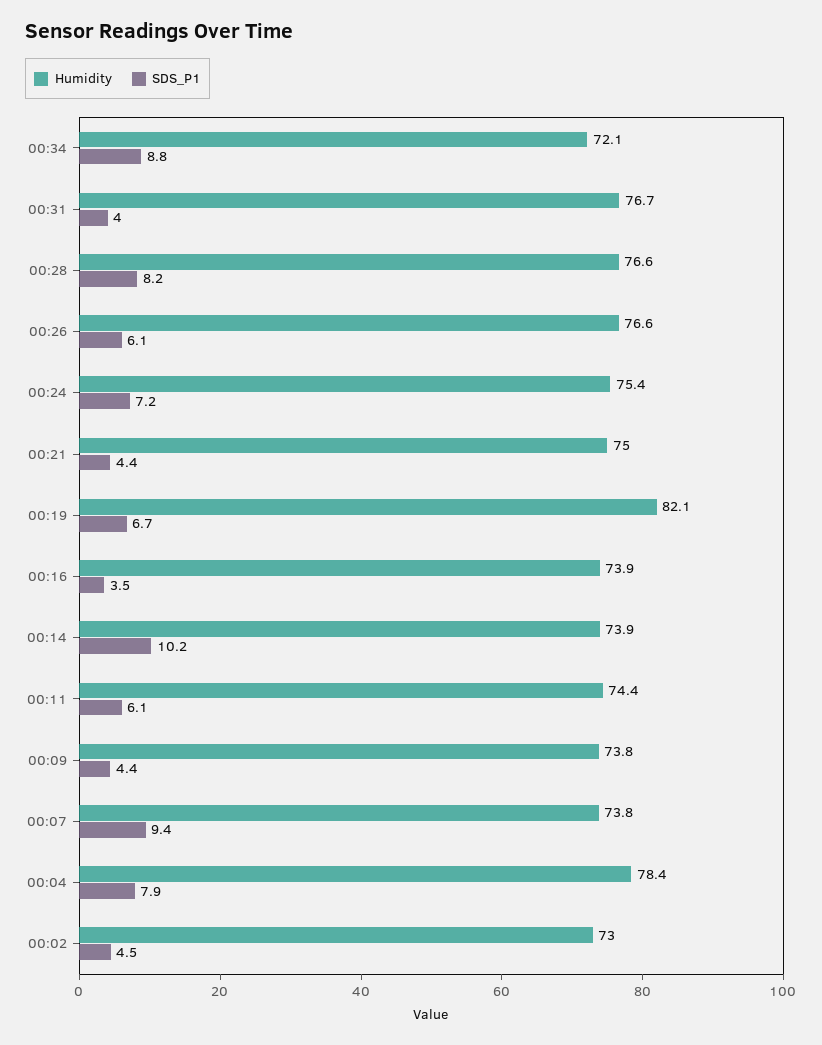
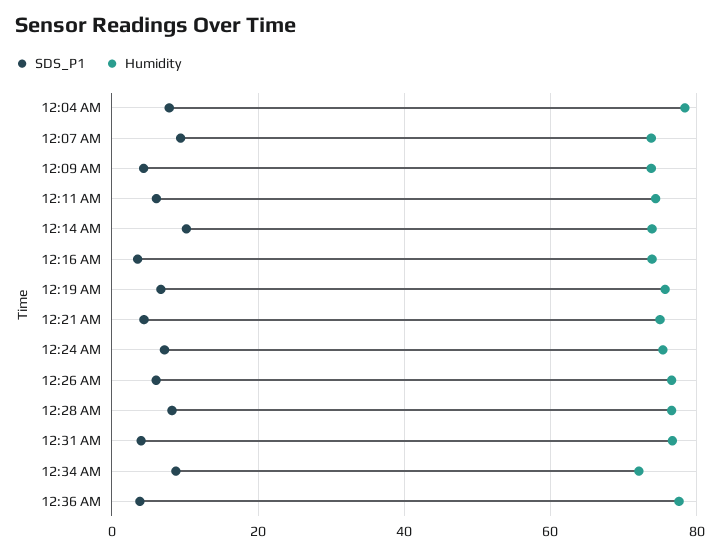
Humidity, 00:19: 82.1 -> 76
Humidity, 00:02: 73 -> none
SDS_P1, 00:02: 4.5 -> none
SDS_P1, 12:36 AM: none -> 4
Humidity, 12:36 AM: none -> 78

